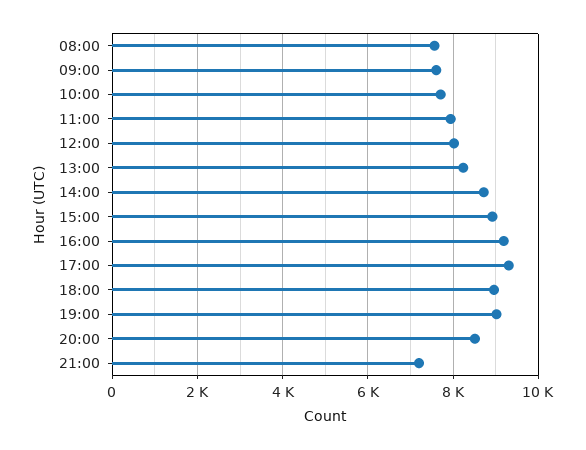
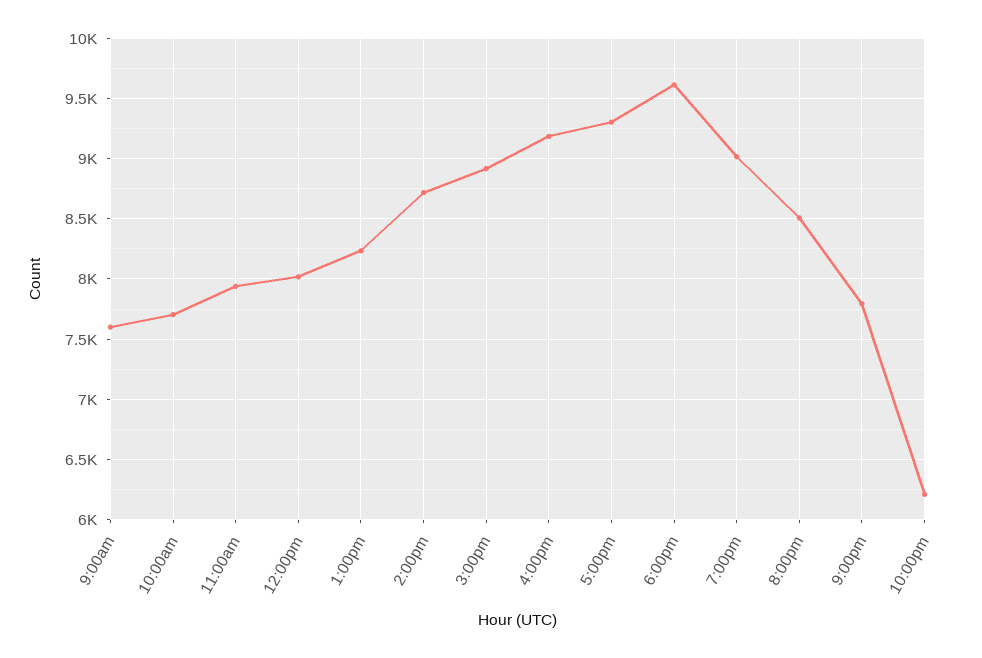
08:00: 7600 -> none
18:00: 9000 -> 9600
21:00: 7200 -> 7800
10:00pm: none -> 6200

